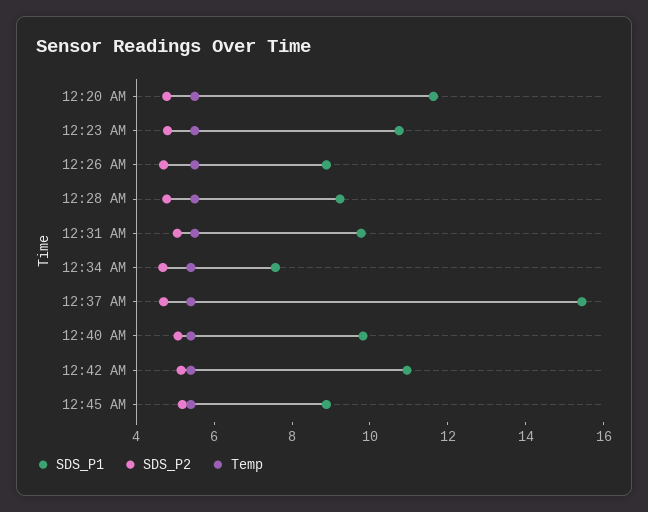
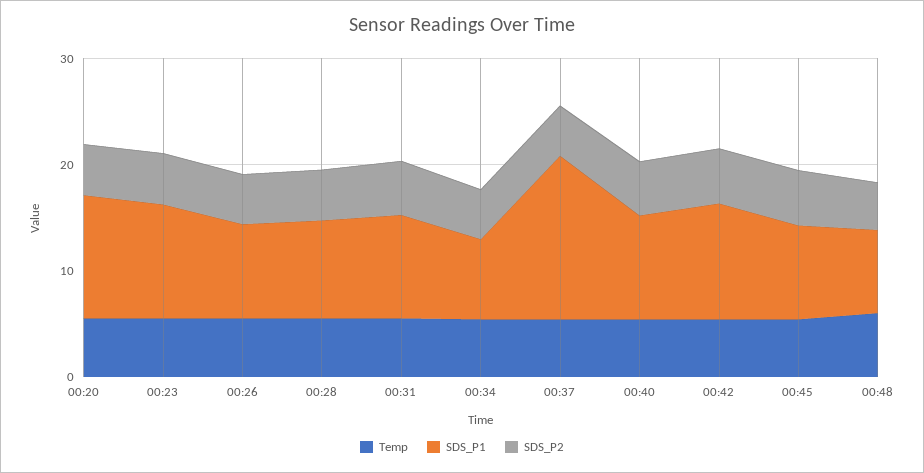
Temp, 00:48: none -> 6
SDS_P1, 00:48: none -> 8
SDS_P2, 00:48: none -> 4

